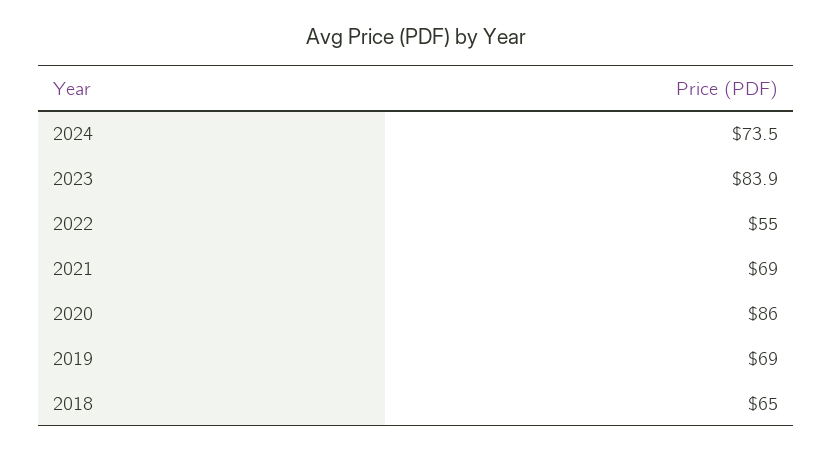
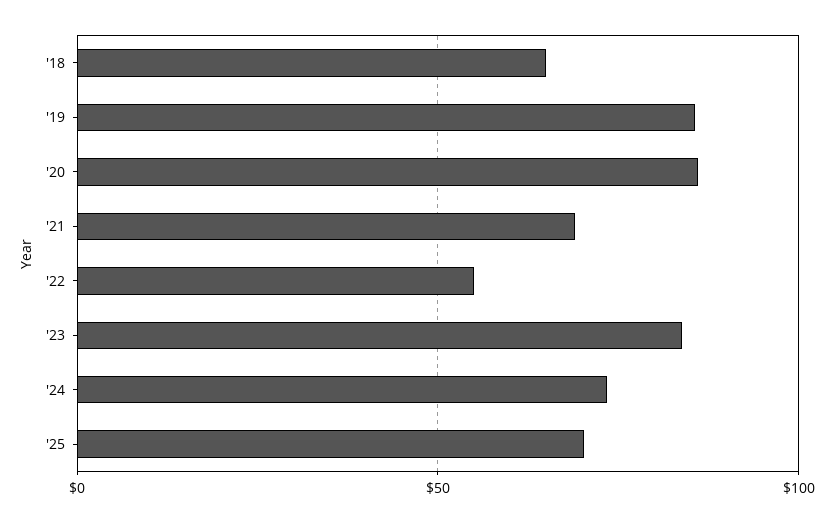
2019: 69 -> 85
'25: none -> 70

